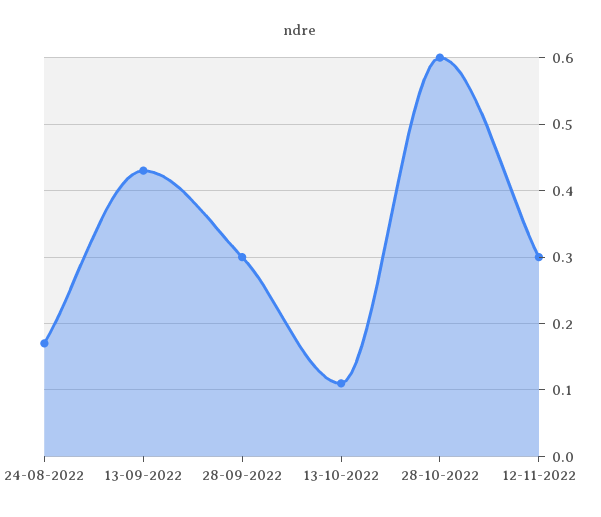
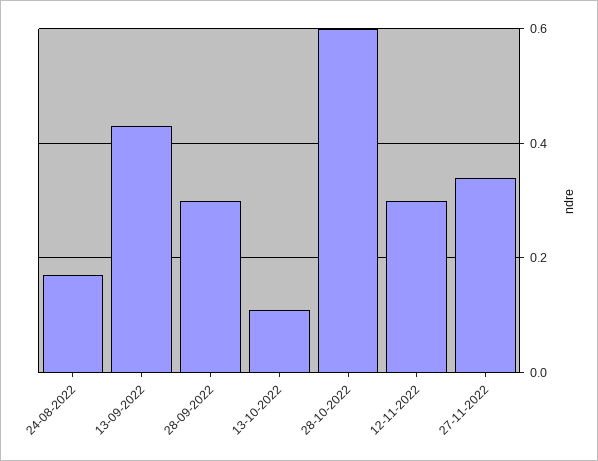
27-11-2022: none -> 0.35

